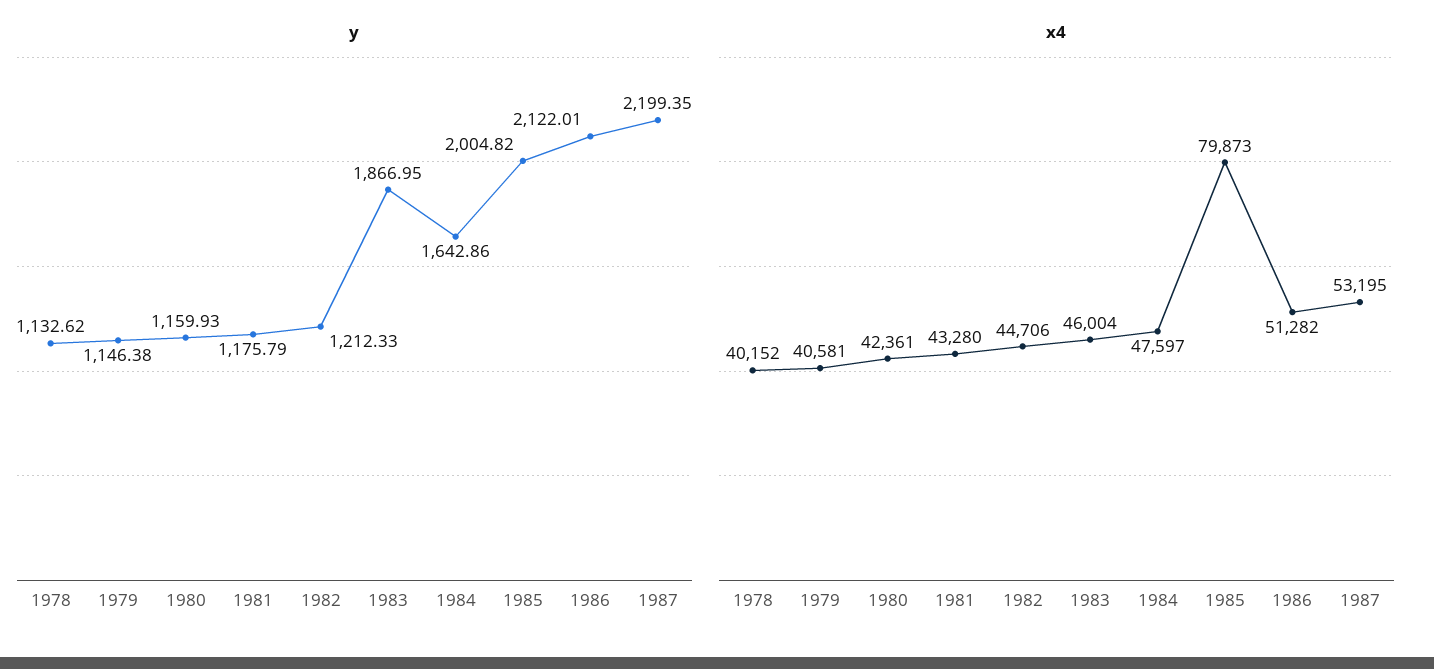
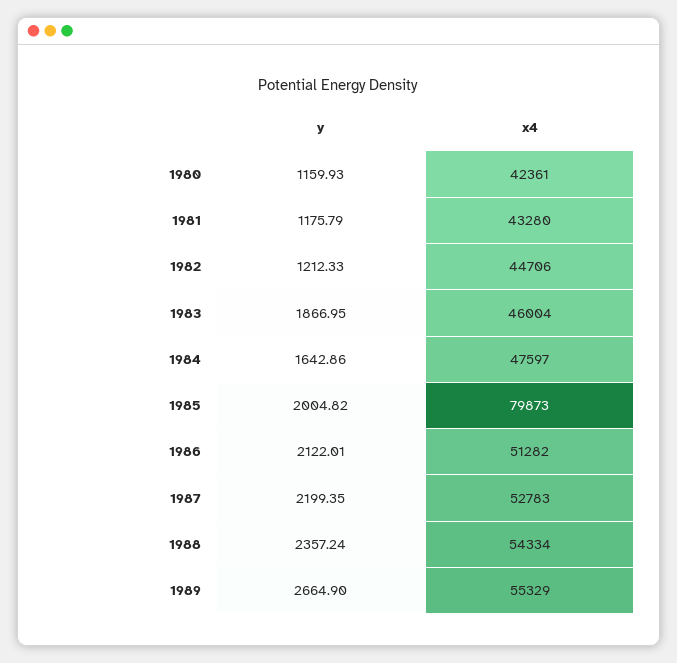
y, 1978: 1132.62 -> none
y, 1979: 1146.38 -> none
x4, 1978: 40152 -> none
x4, 1979: 40581 -> none
x4, 1987: 53195 -> 52783
y, 1988: none -> 2357.24
x4, 1988: none -> 54334
y, 1989: none -> 2664.9
x4, 1989: none -> 55329

